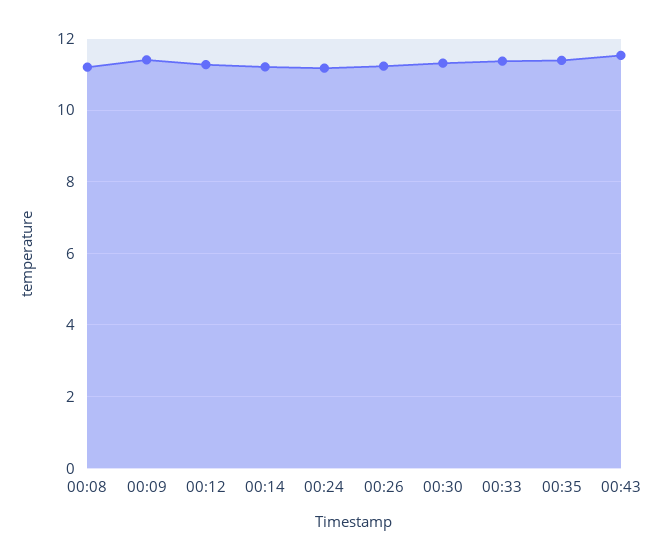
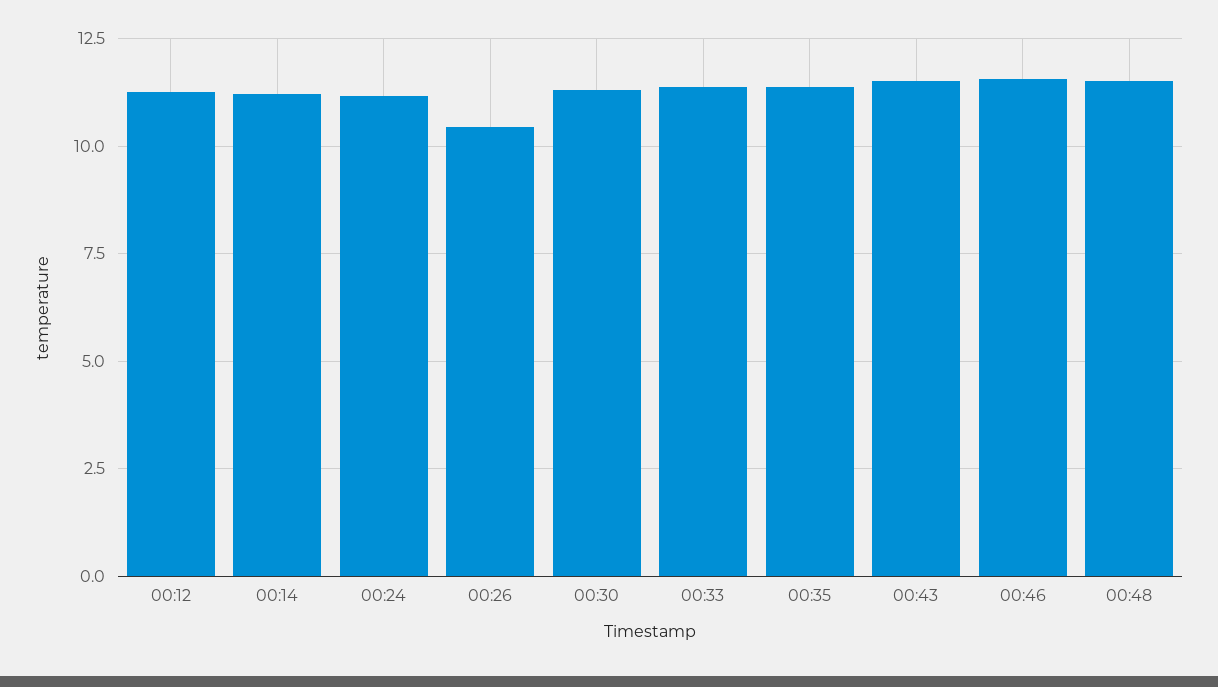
00:08: 11.2 -> none
00:09: 11.4 -> none
00:26: 11.2 -> 10.5
00:46: none -> 11.5
00:48: none -> 11.5

